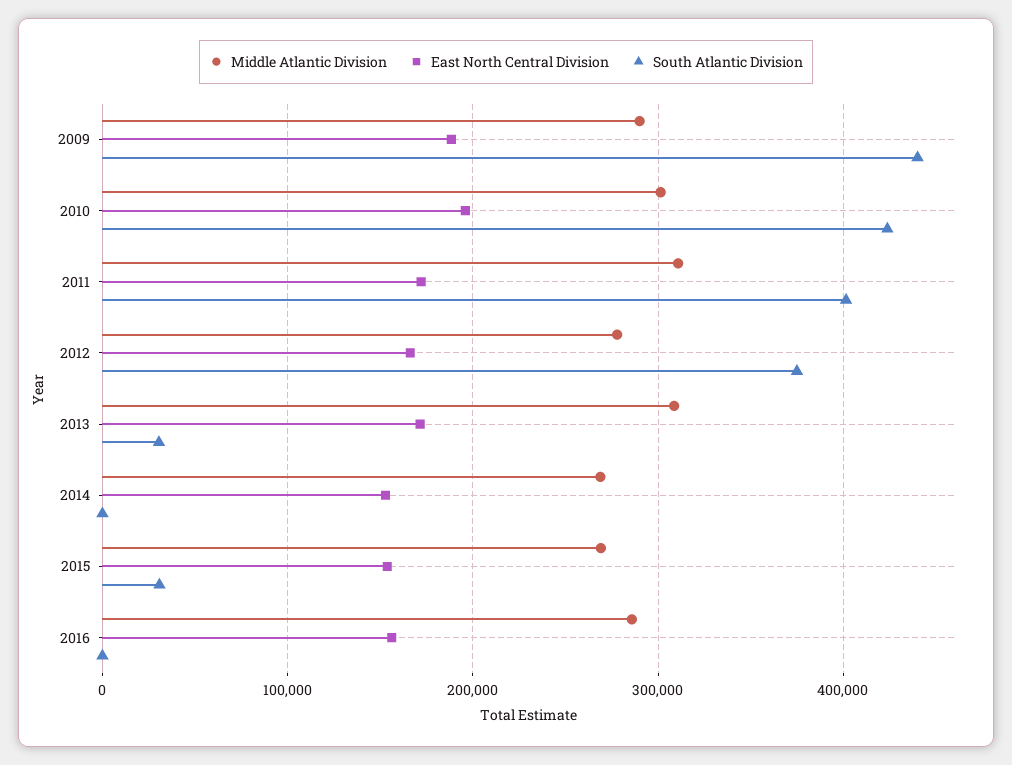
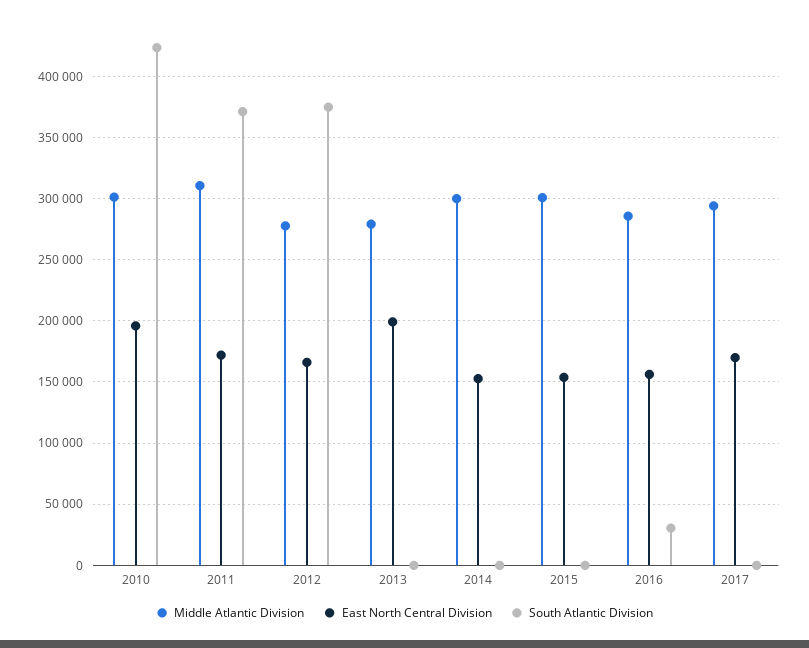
Middle Atlantic Division, 2009: 290000 -> none
East North Central Division, 2009: 190000 -> none
South Atlantic Division, 2009: 440000 -> none
South Atlantic Division, 2011: 400000 -> 370000
Middle Atlantic Division, 2013: 310000 -> 280000
East North Central Division, 2013: 170000 -> 200000
South Atlantic Division, 2013: 30000 -> 0
Middle Atlantic Division, 2014: 270000 -> 300000
Middle Atlantic Division, 2015: 270000 -> 300000
South Atlantic Division, 2015: 30000 -> 0
South Atlantic Division, 2016: 0 -> 30000
Middle Atlantic Division, 2017: none -> 295000
East North Central Division, 2017: none -> 170000
South Atlantic Division, 2017: none -> 0

